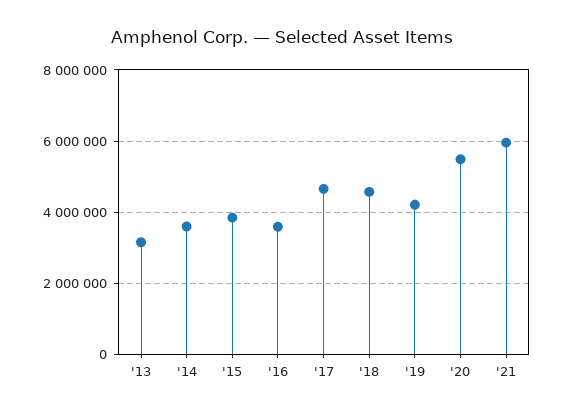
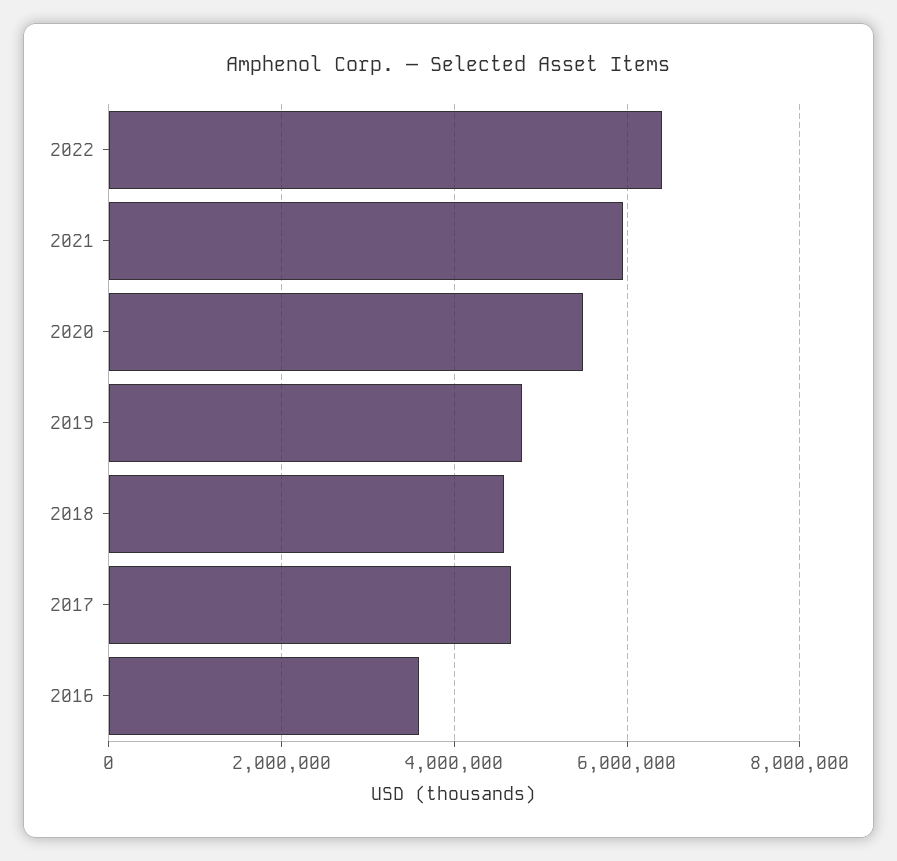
'13: 3200000 -> none
'14: 3600000 -> none
'15: 3800000 -> none
'19: 4200000 -> 4800000
2022: none -> 6400000

